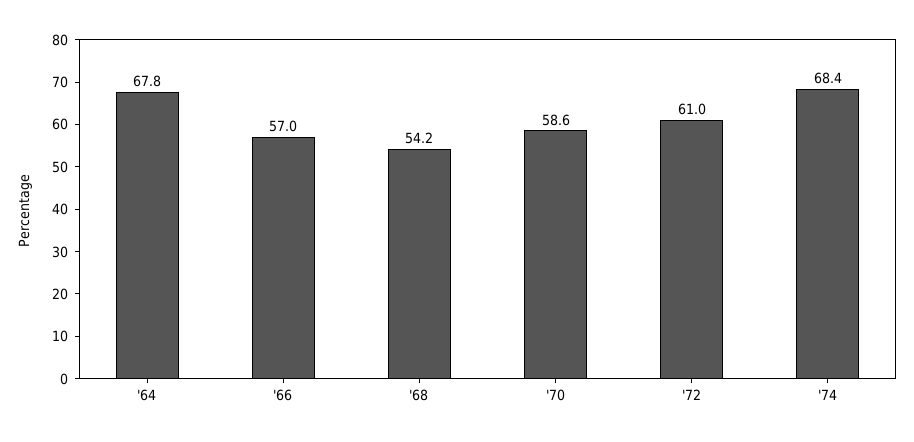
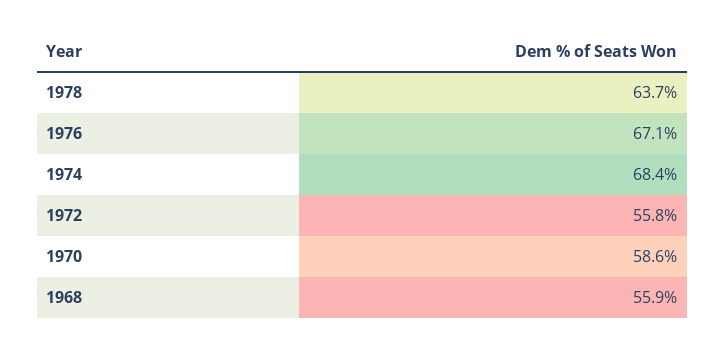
'64: 67.8 -> none
'66: 57 -> none
'68: 54.2 -> 55.9
'72: 61 -> 55.8
1978: none -> 63.7
1976: none -> 67.1

